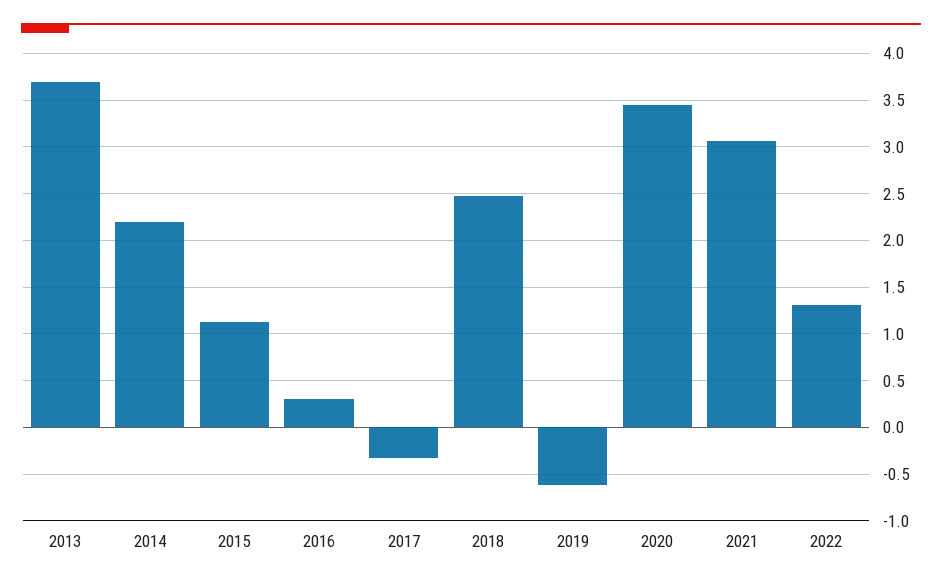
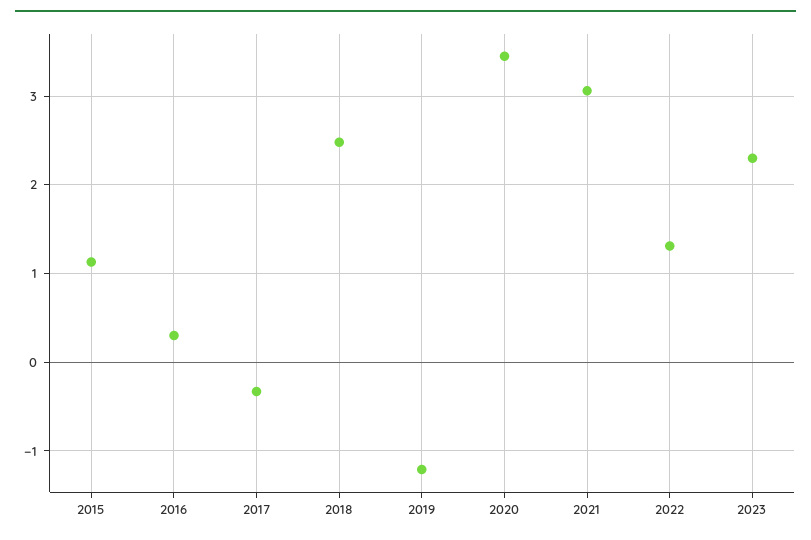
2013: 3.7 -> none
2014: 2.2 -> none
2019: -0.6 -> -1.2
2023: none -> 2.3

